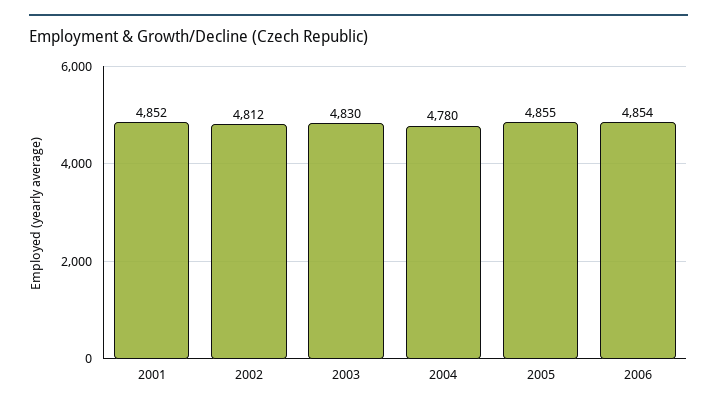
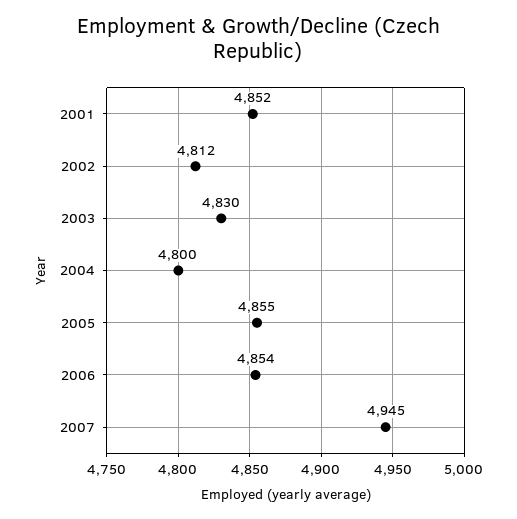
2004: 4780 -> 4800
2007: none -> 4945

